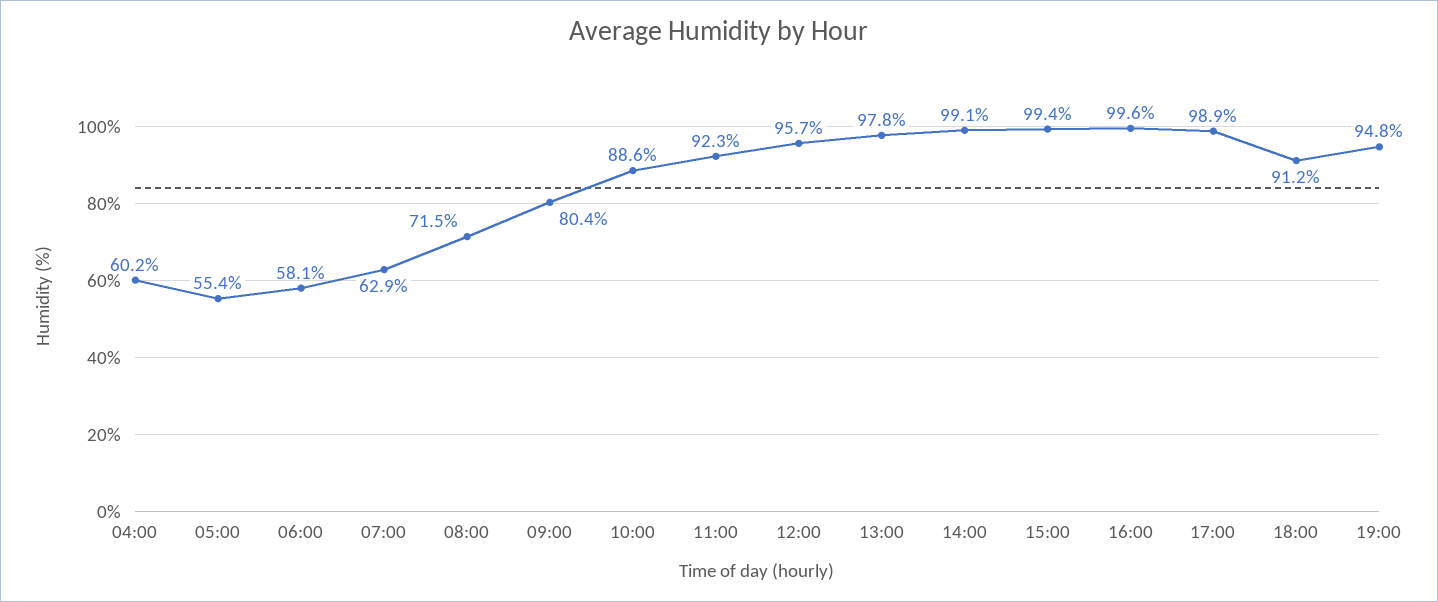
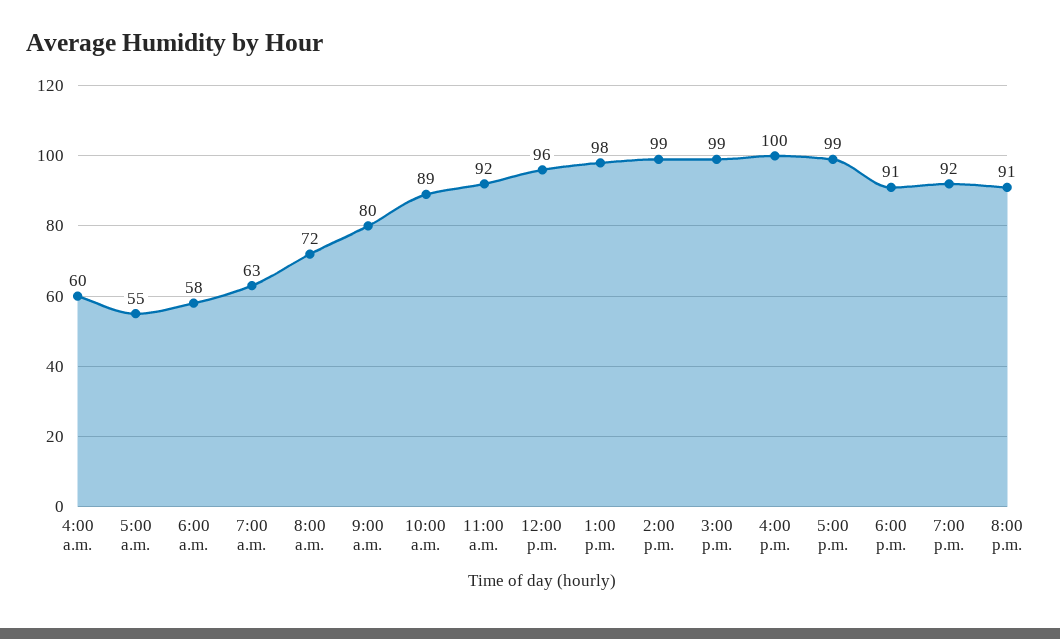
19:00: 94.8 -> 92
8:00 p.m.: none -> 91

